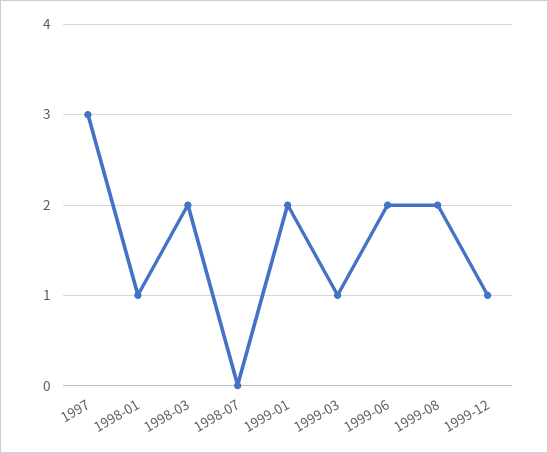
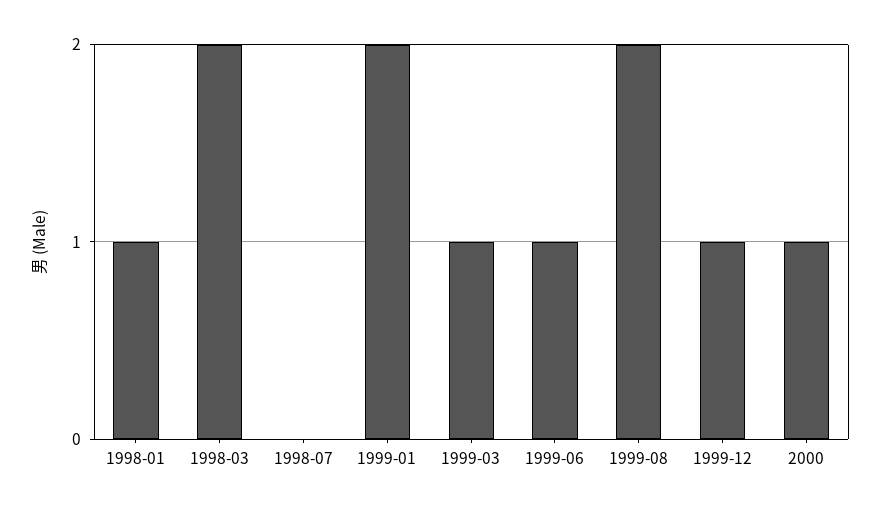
1997: 3 -> none
1999-06: 2 -> 1
2000: none -> 1

